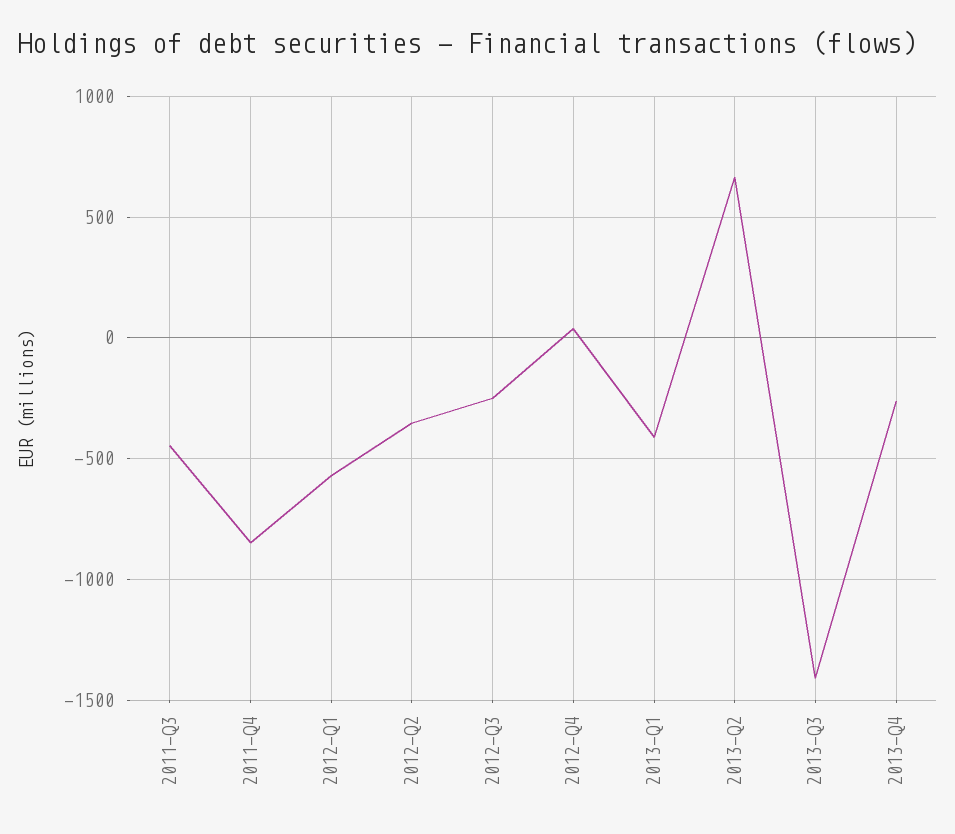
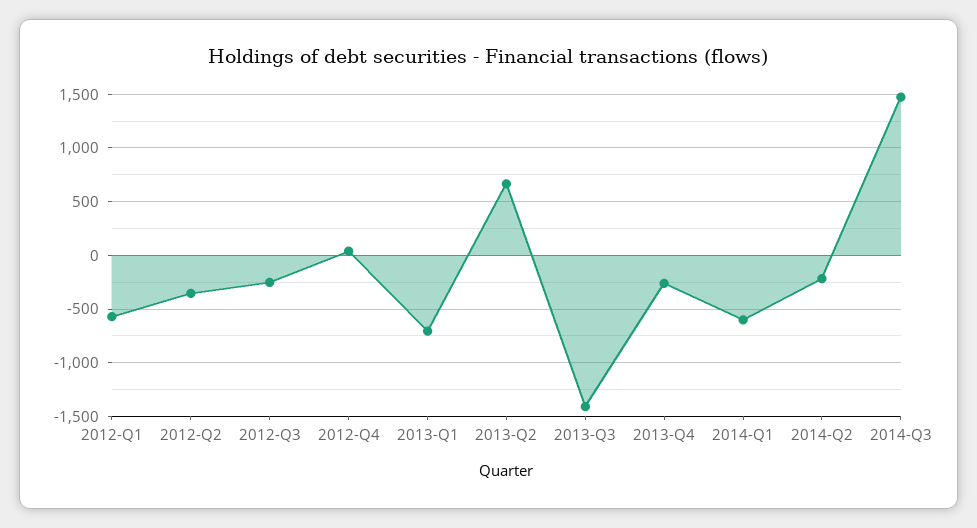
2011-Q3: -450 -> none
2011-Q4: -850 -> none
2013-Q1: -400 -> -700
2014-Q1: none -> -600
2014-Q2: none -> -200
2014-Q3: none -> 1500

